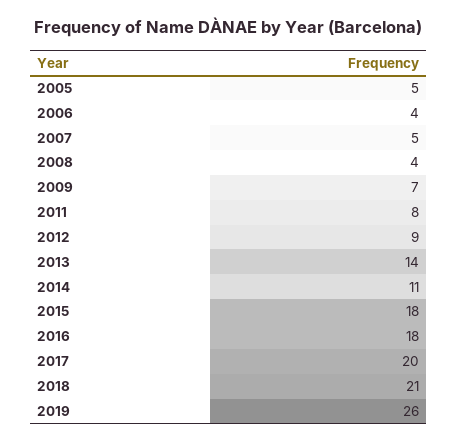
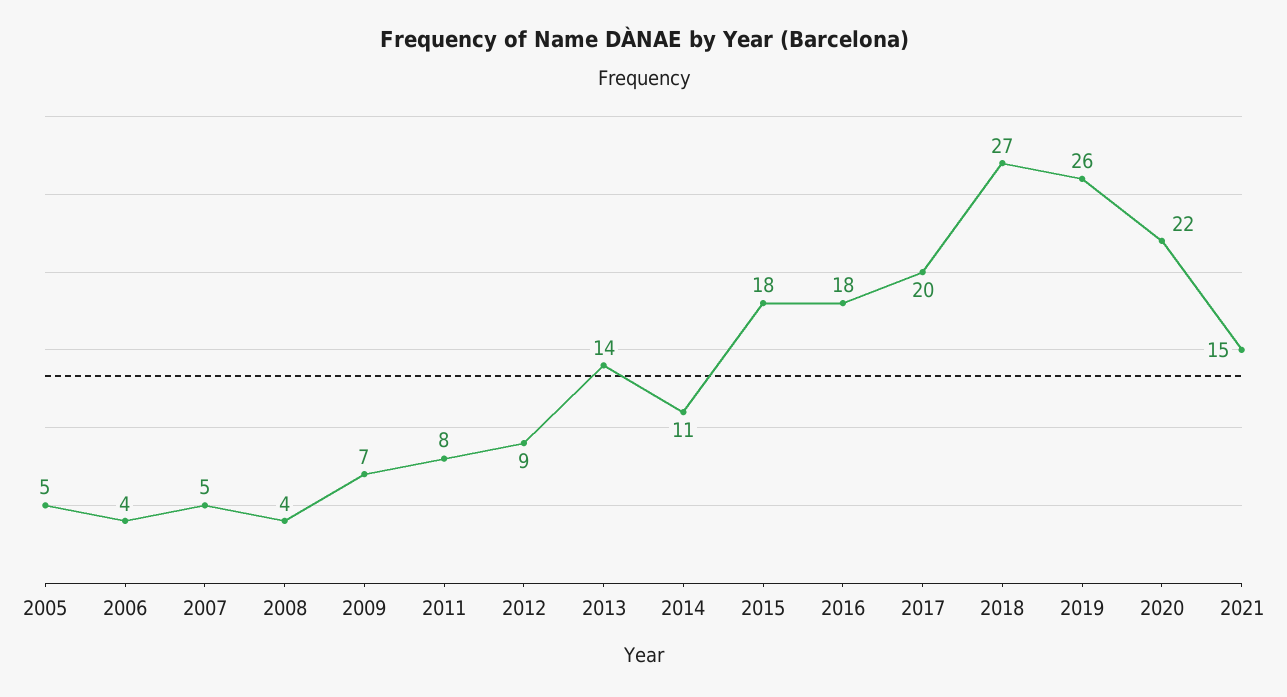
2018: 21 -> 27
2020: none -> 22
2021: none -> 15

